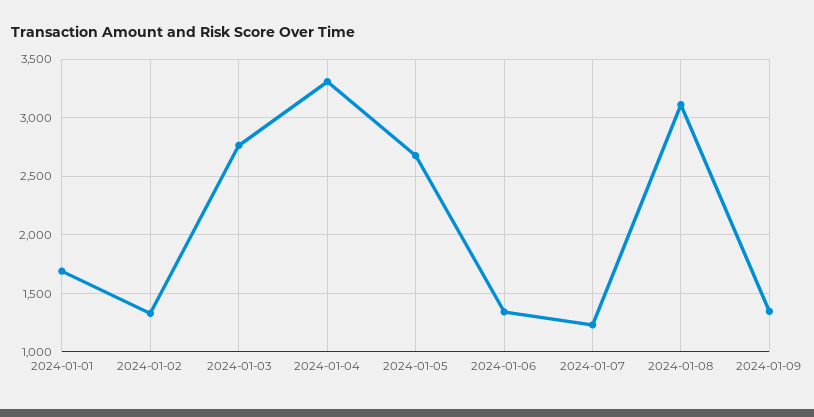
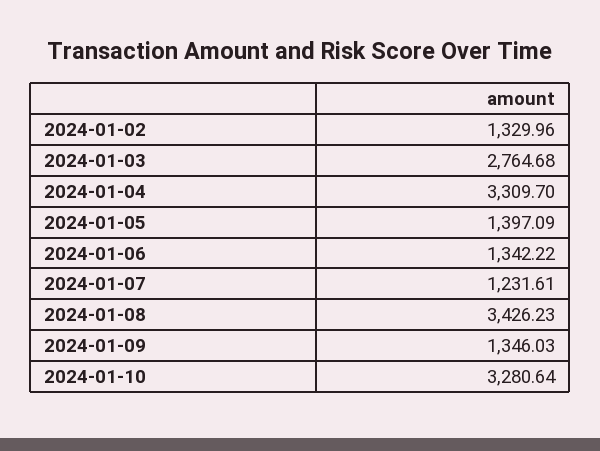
2024-01-01: 1700 -> none
2024-01-05: 2700 -> 1397.09
2024-01-08: 3100 -> 3426.23
2024-01-10: none -> 3280.64

